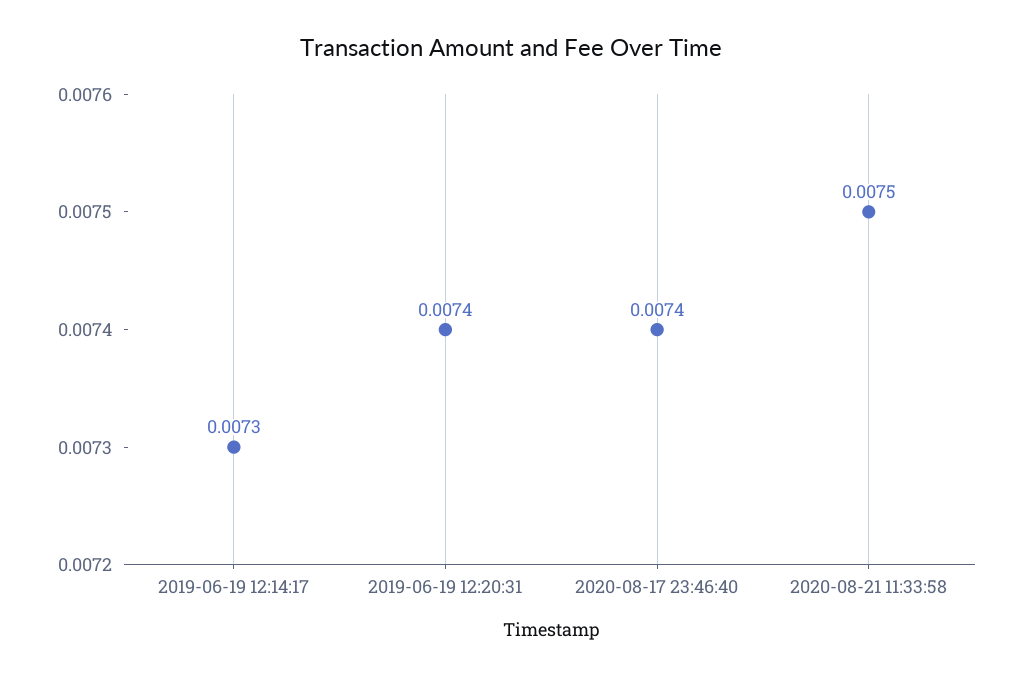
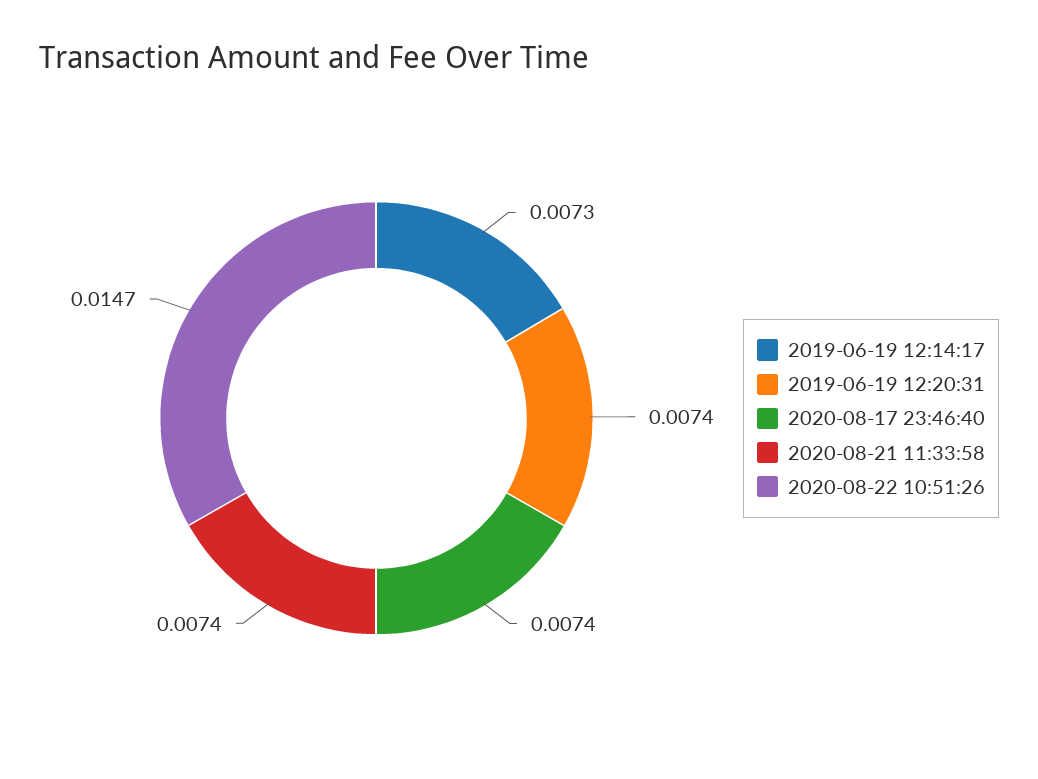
2020-08-21 11:33:58: 0.0075 -> 0.0074
2020-08-22 10:51:26: none -> 0.0147

